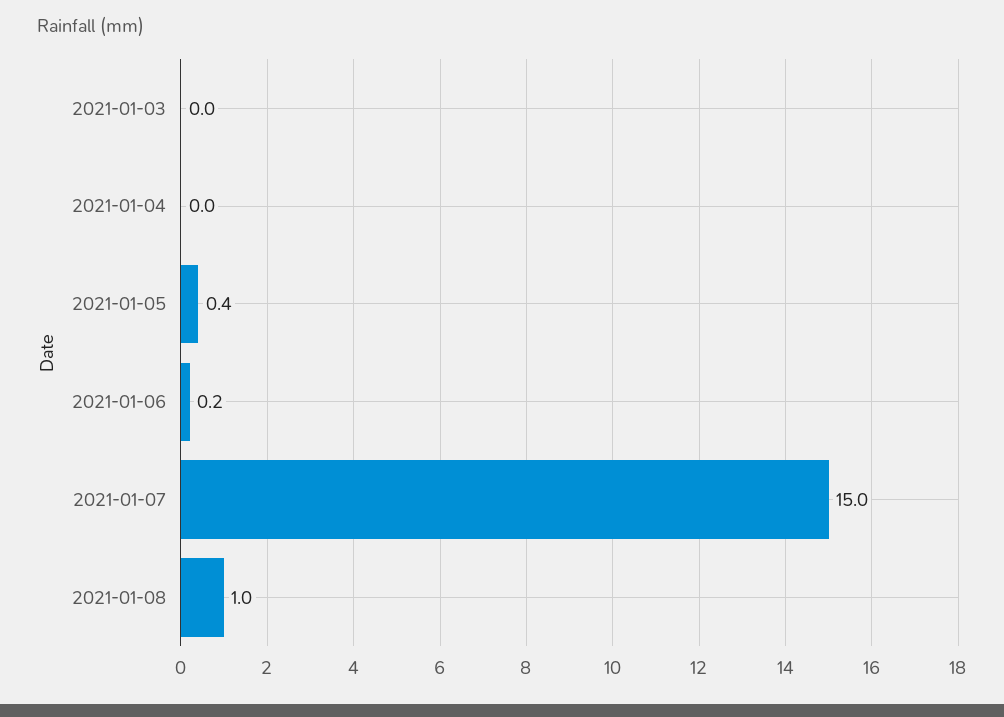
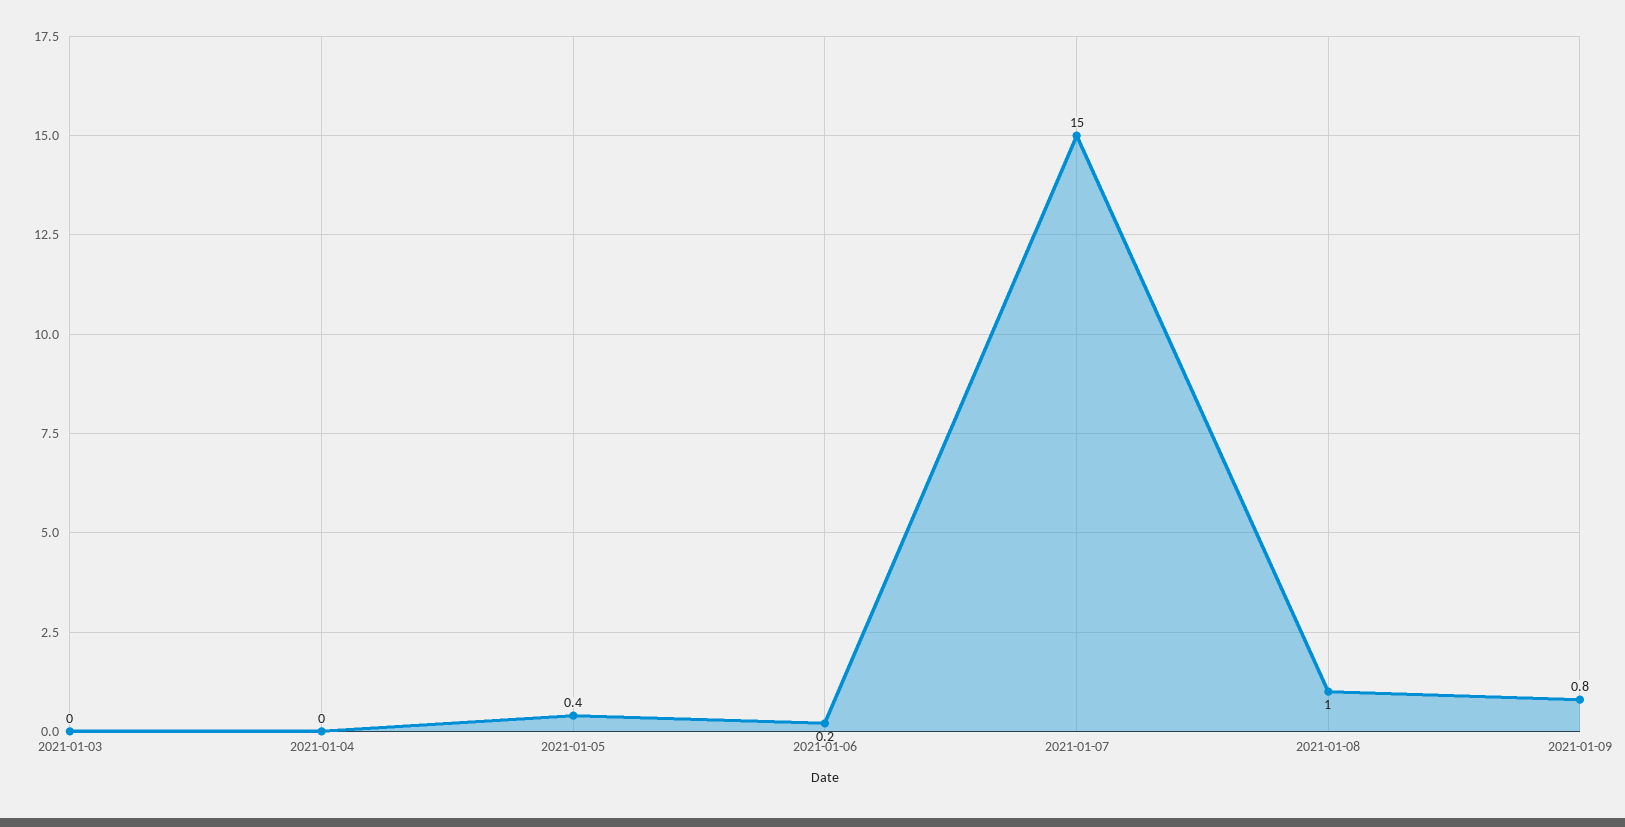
2021-01-09: none -> 0.8

